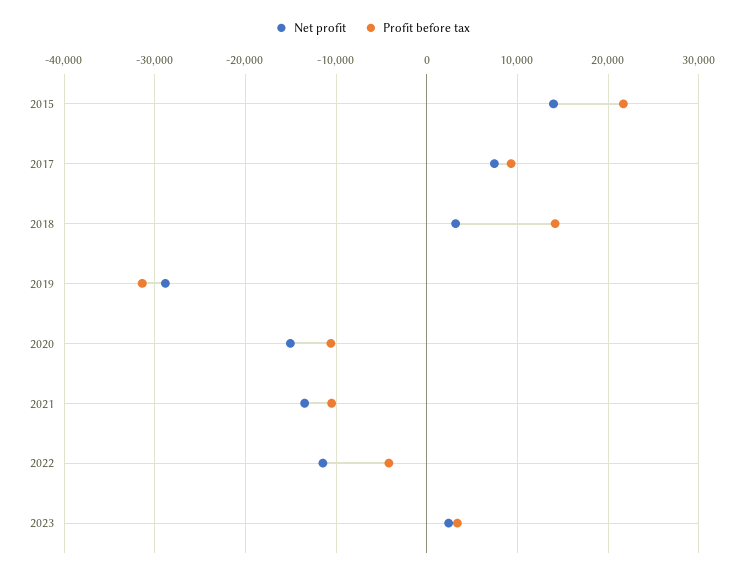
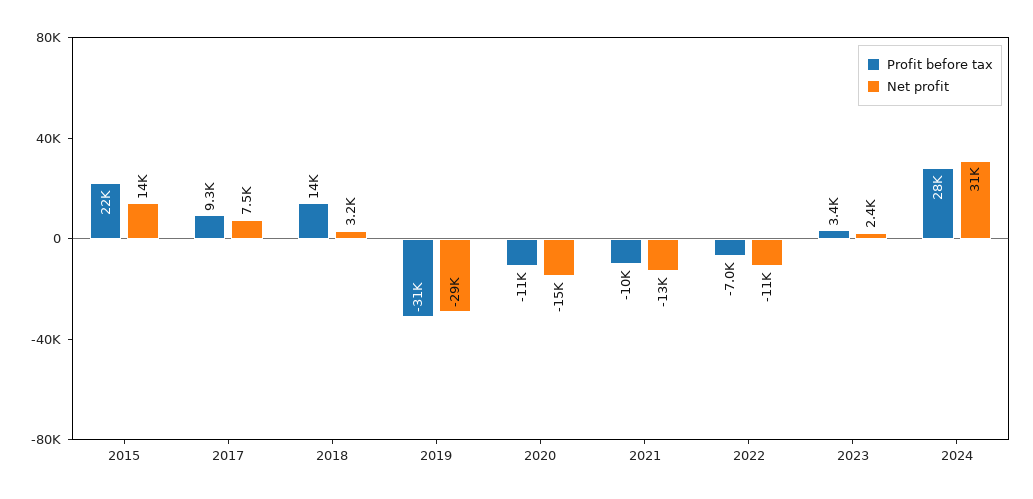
Profit before tax, 2022: -4000 -> -7000
Profit before tax, 2024: none -> 28000
Net profit, 2024: none -> 31000

